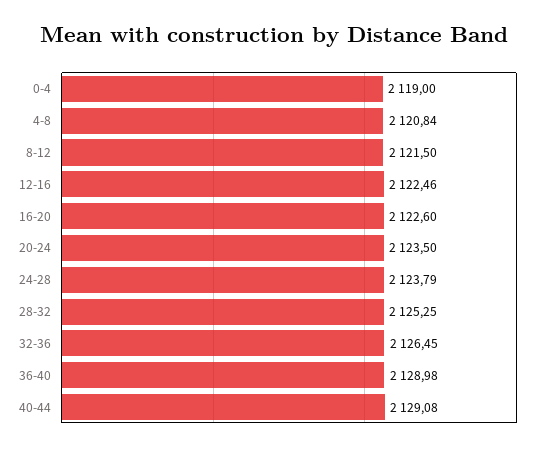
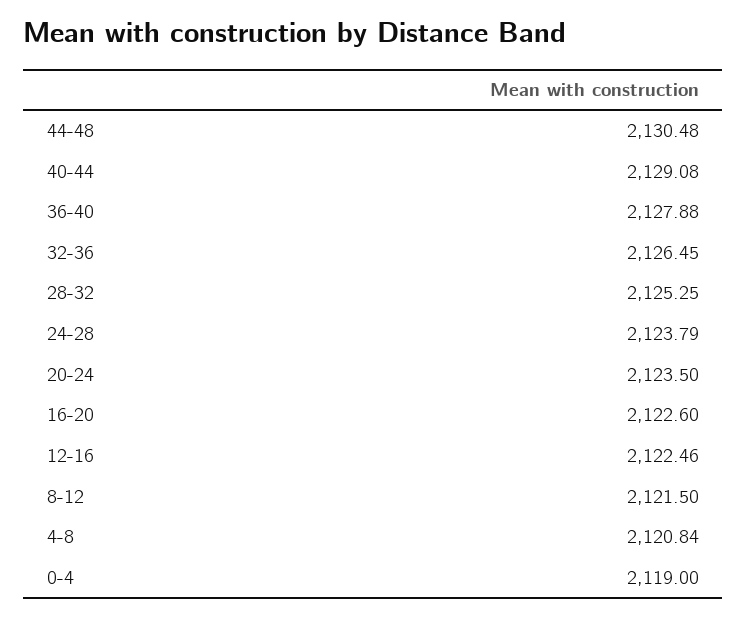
36-40: 2128.98 -> 2127.88
44-48: none -> 2130.48

